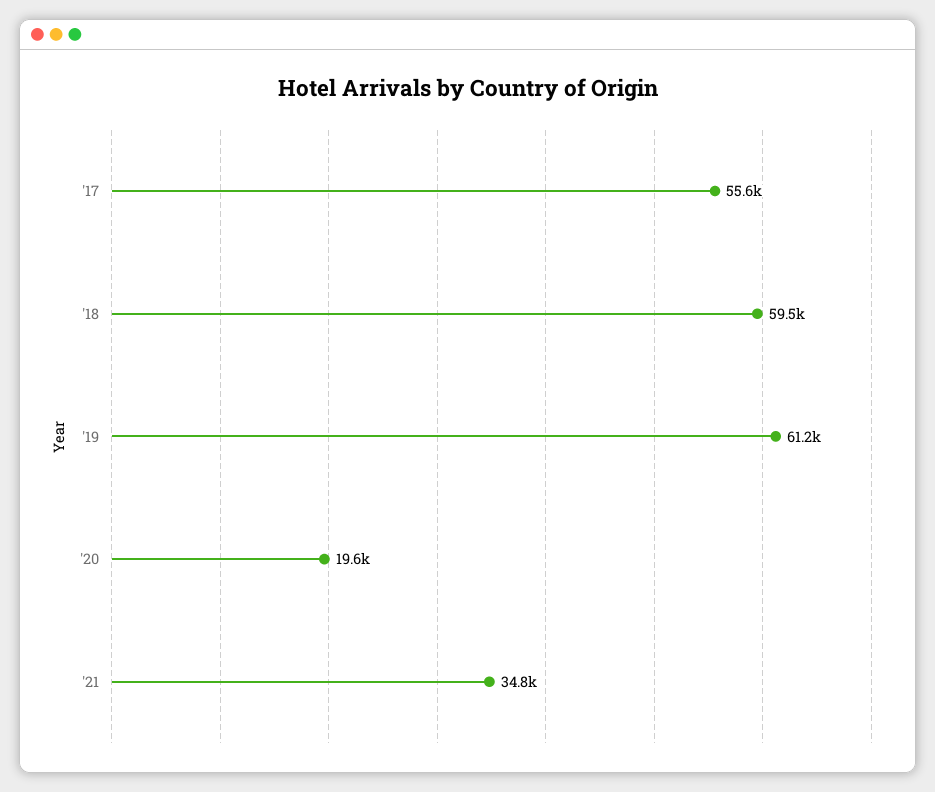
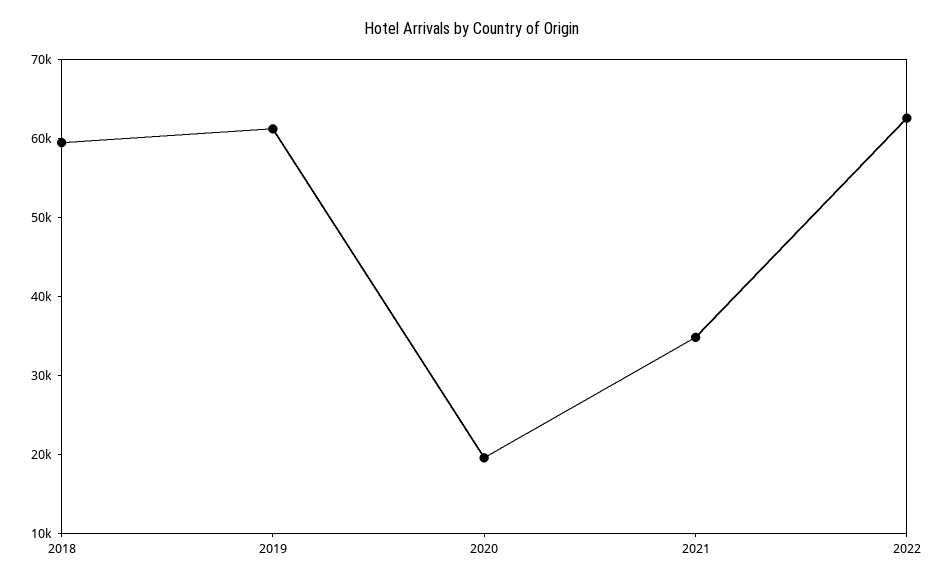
'17: 55600 -> none
2022: none -> 62000

